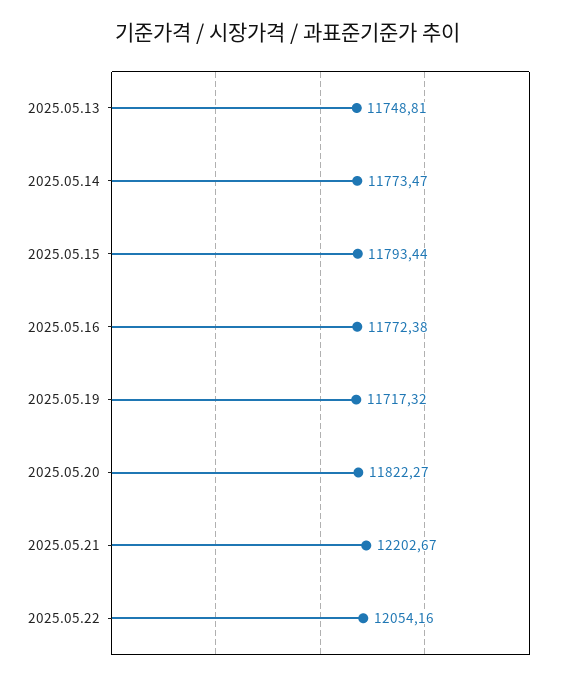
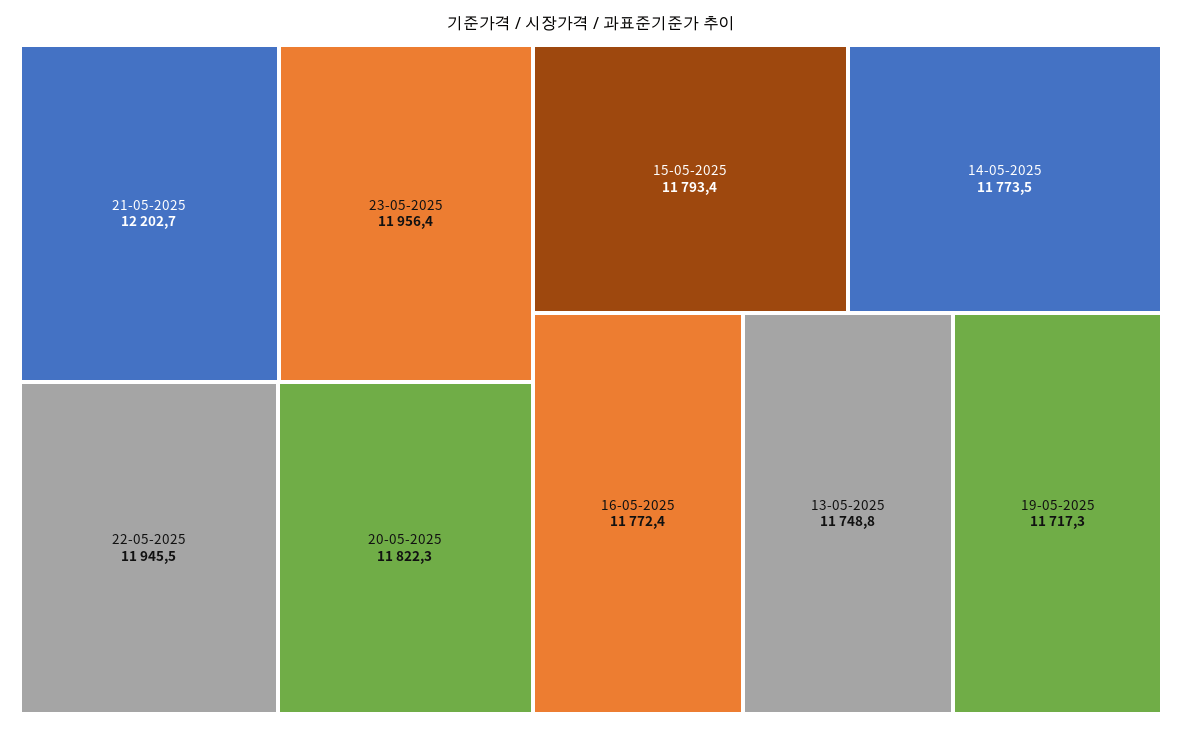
2025.05.22: 12054.16 -> 11945.5
23-05-2025: none -> 11956.4

